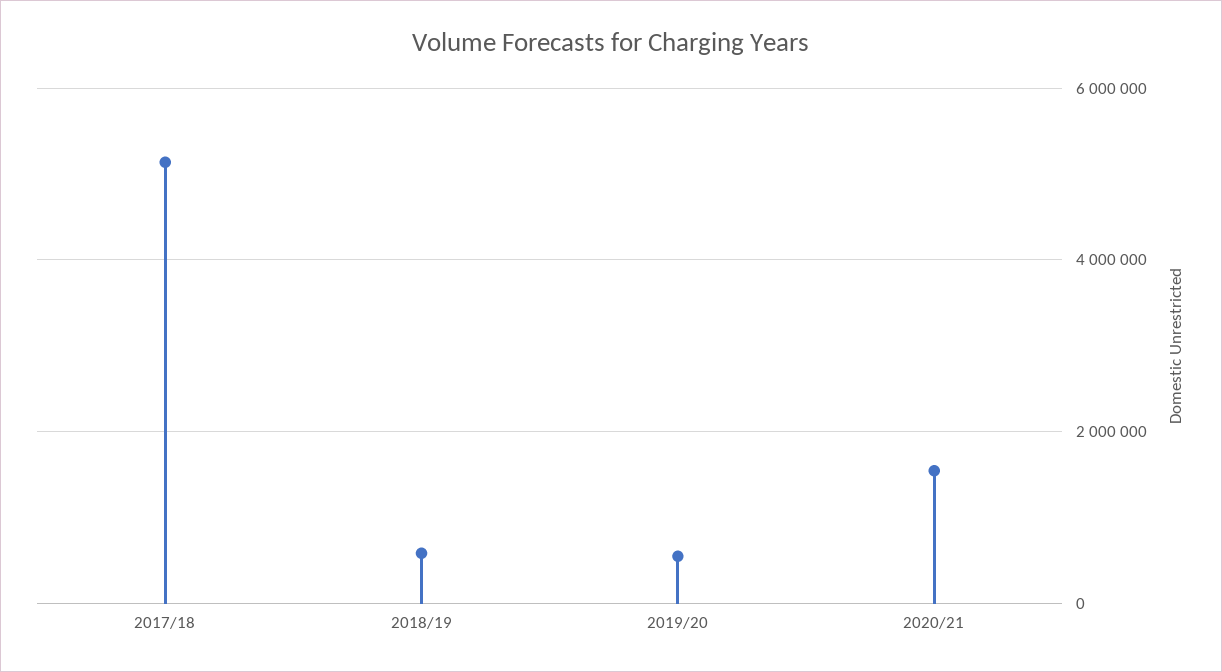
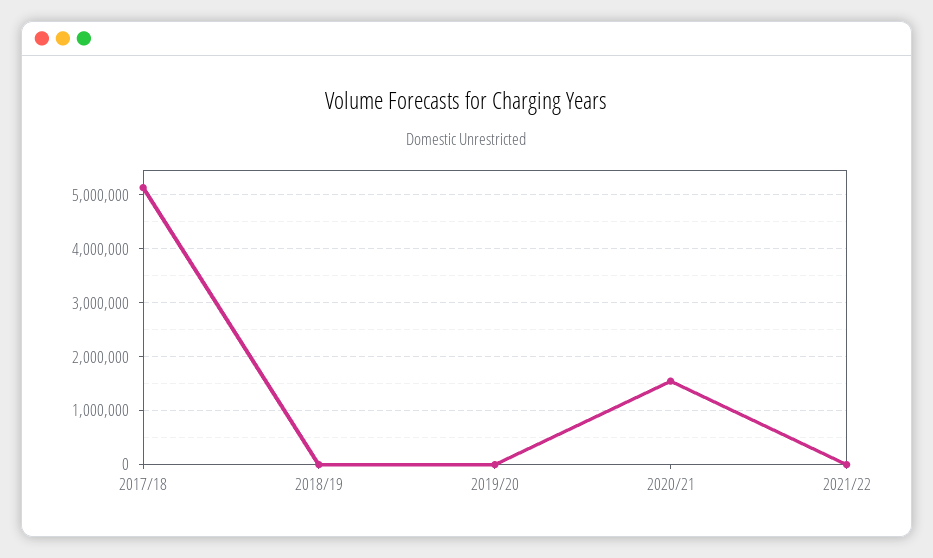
2018/19: 600000 -> 0
2019/20: 600000 -> 0
2021/22: none -> 0

